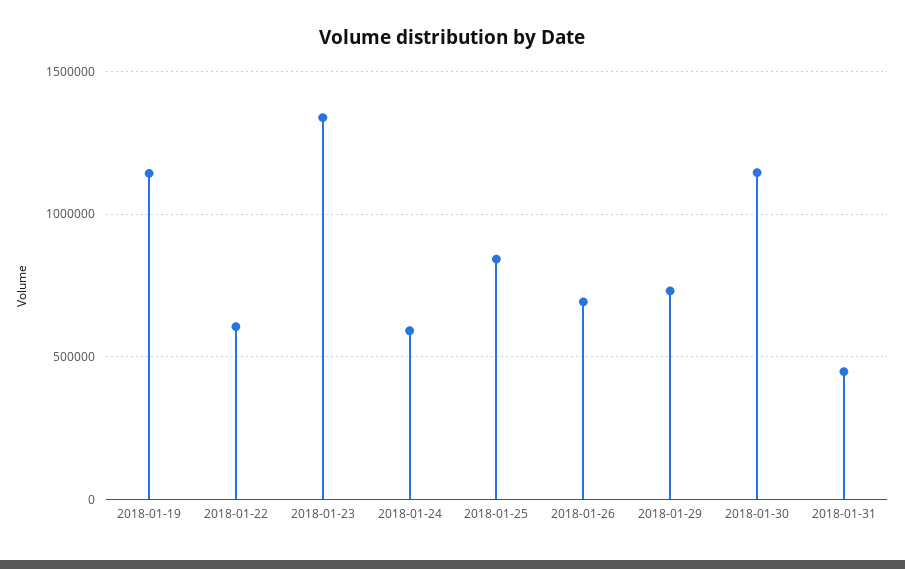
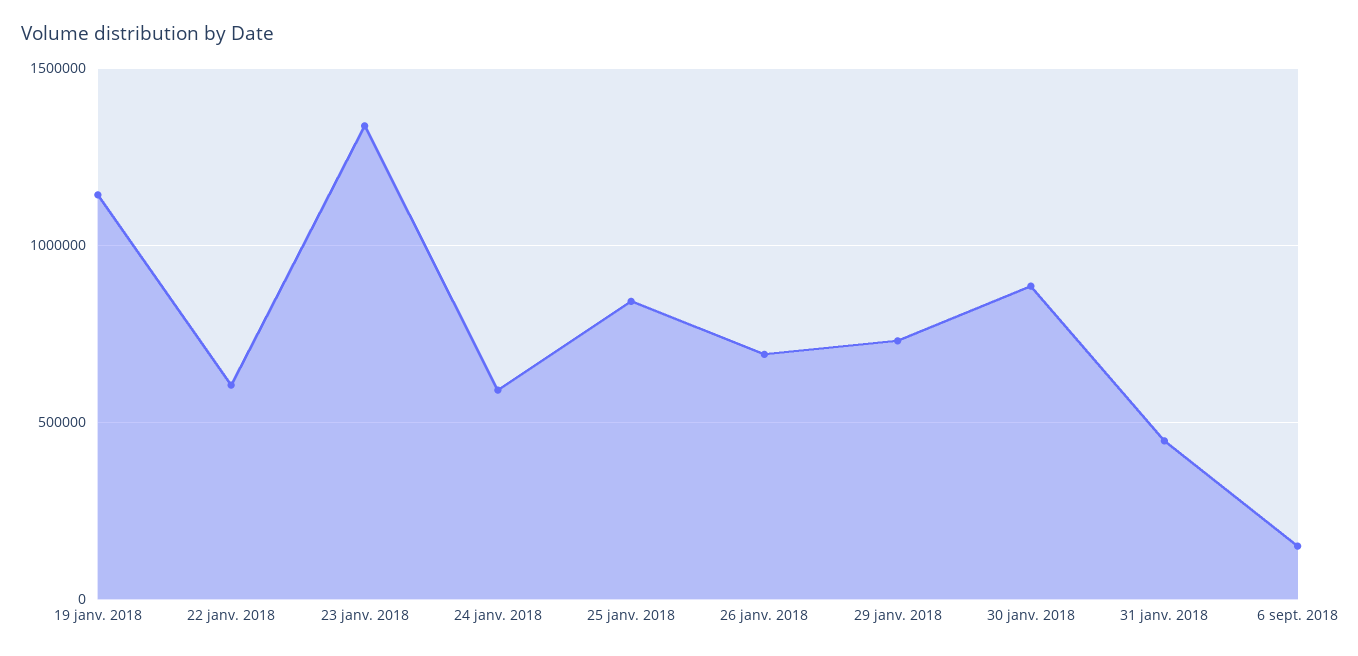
2018-01-30: 1150000 -> 900000
6 sept. 2018: none -> 150000

